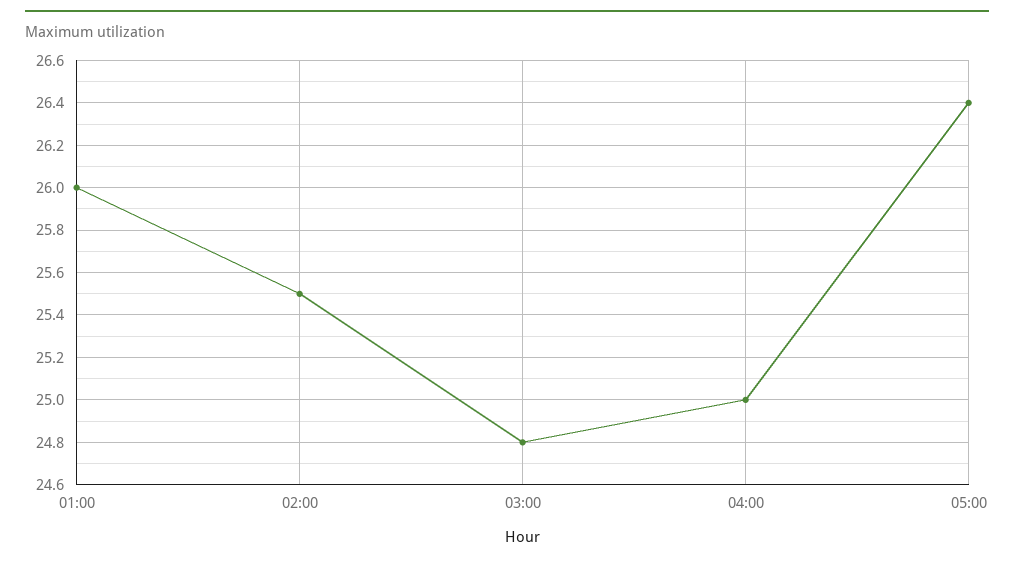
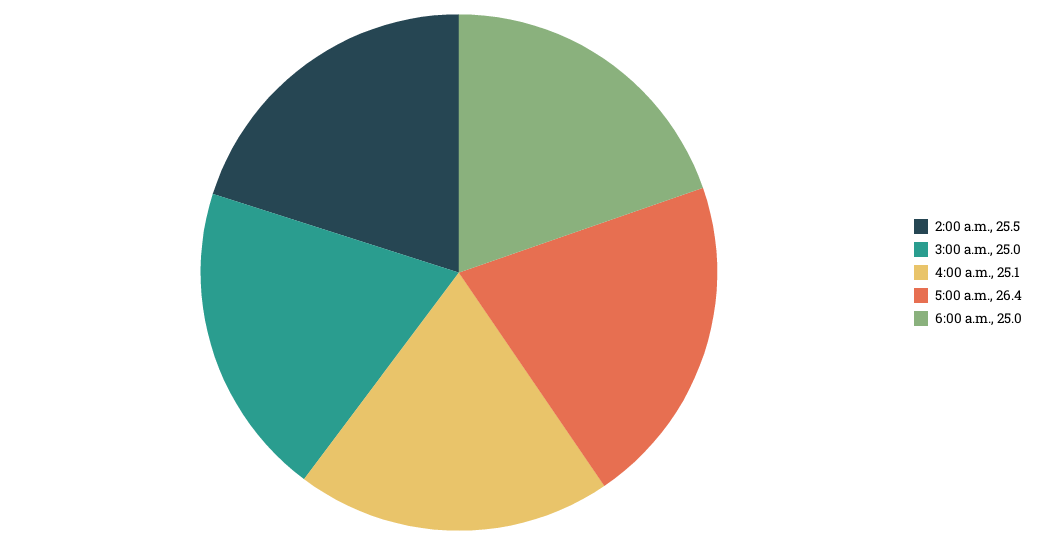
01:00: 26 -> none
03:00: 24.8 -> 25
04:00: 25 -> 25.1
6:00 a.m.: none -> 25

